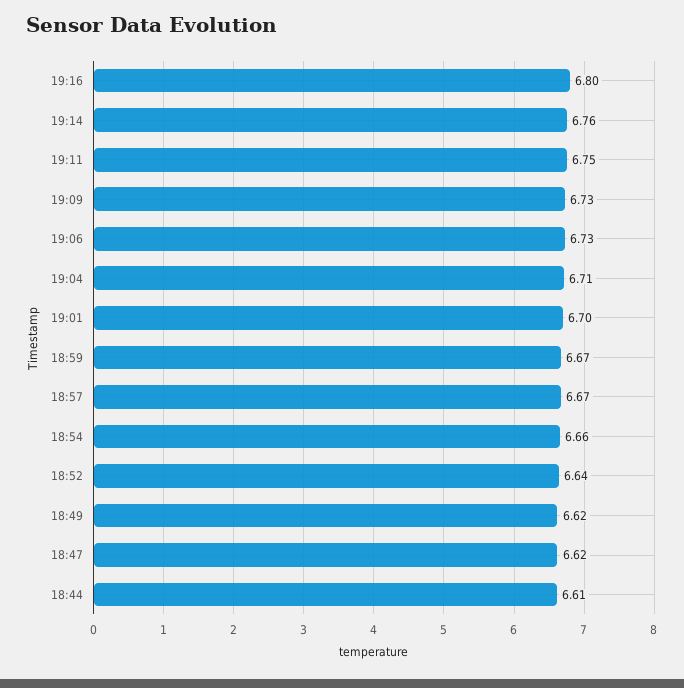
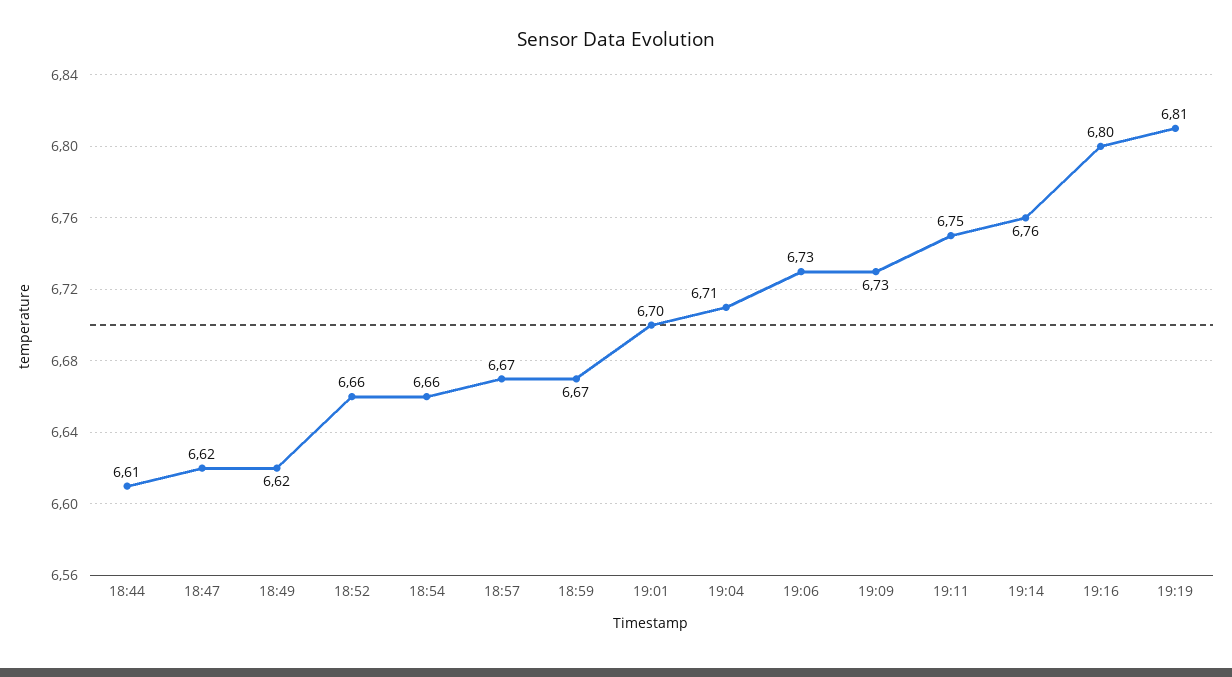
18:52: 6.64 -> 6.66
19:19: none -> 6.81

